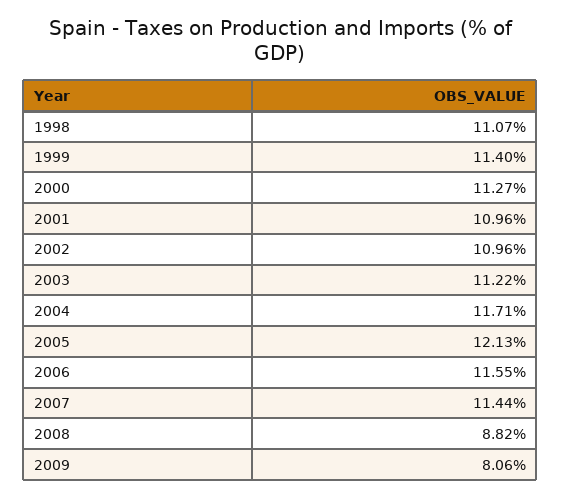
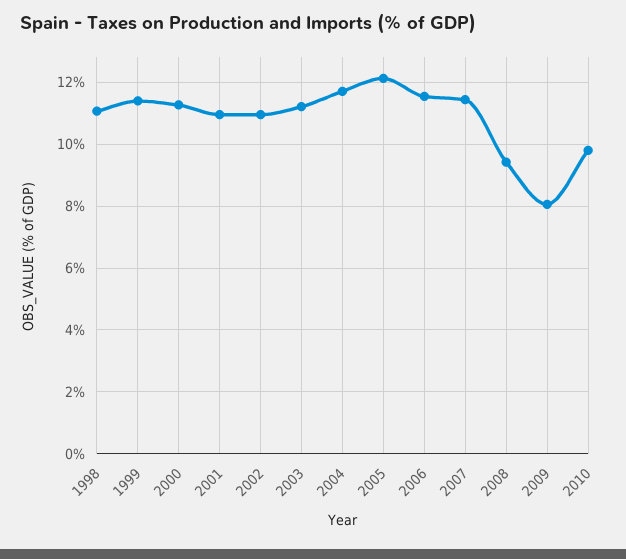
2008: 8.82 -> 9.4
2010: none -> 9.8

